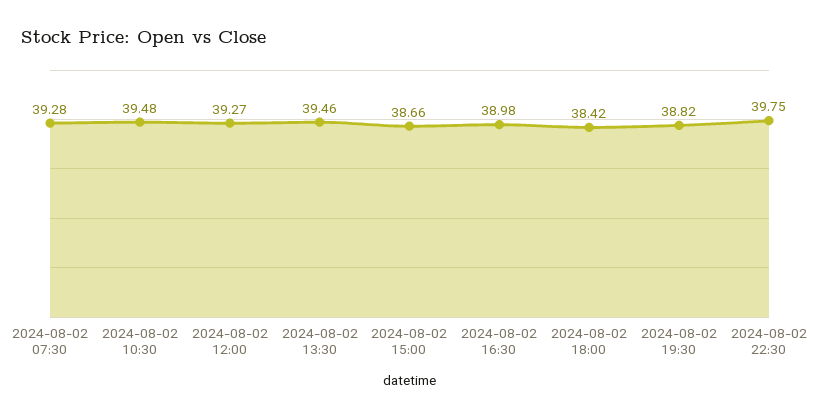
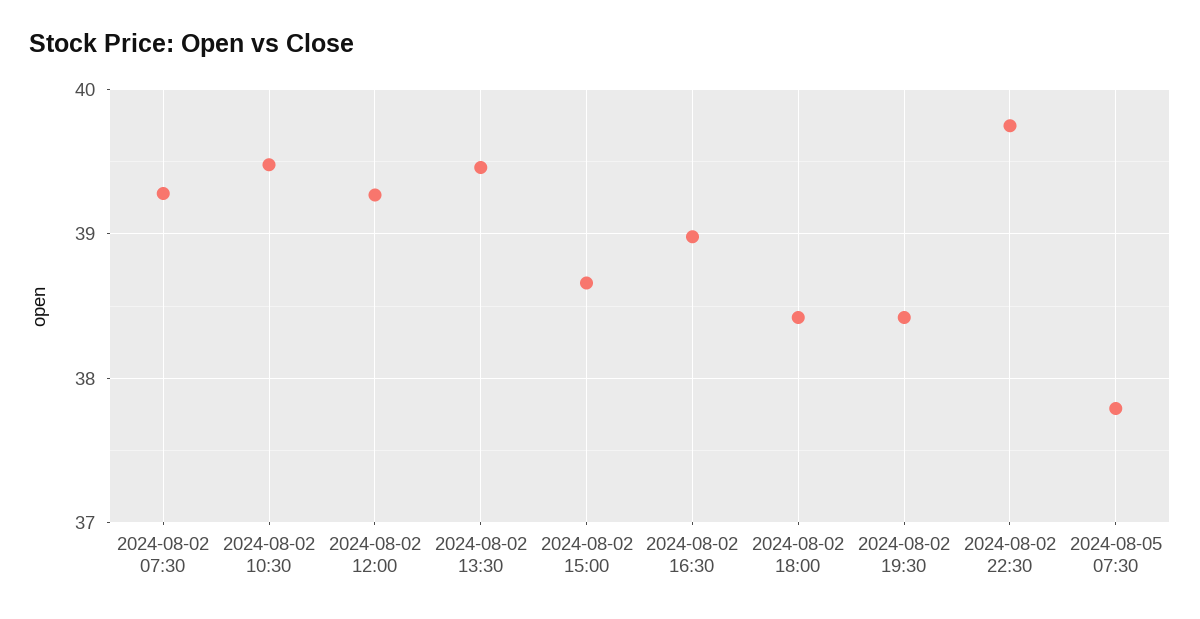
2024-08-02 19:30: 38.82 -> 38.4
2024-08-05 07:30: none -> 37.8

